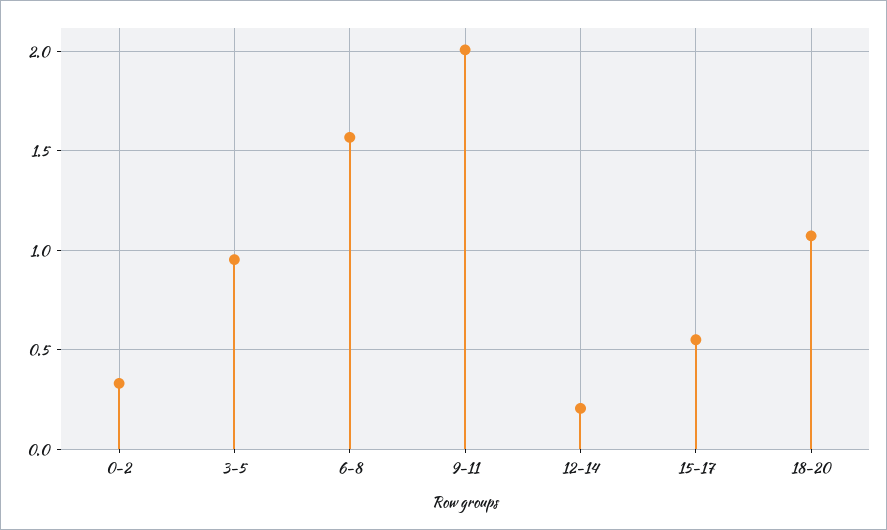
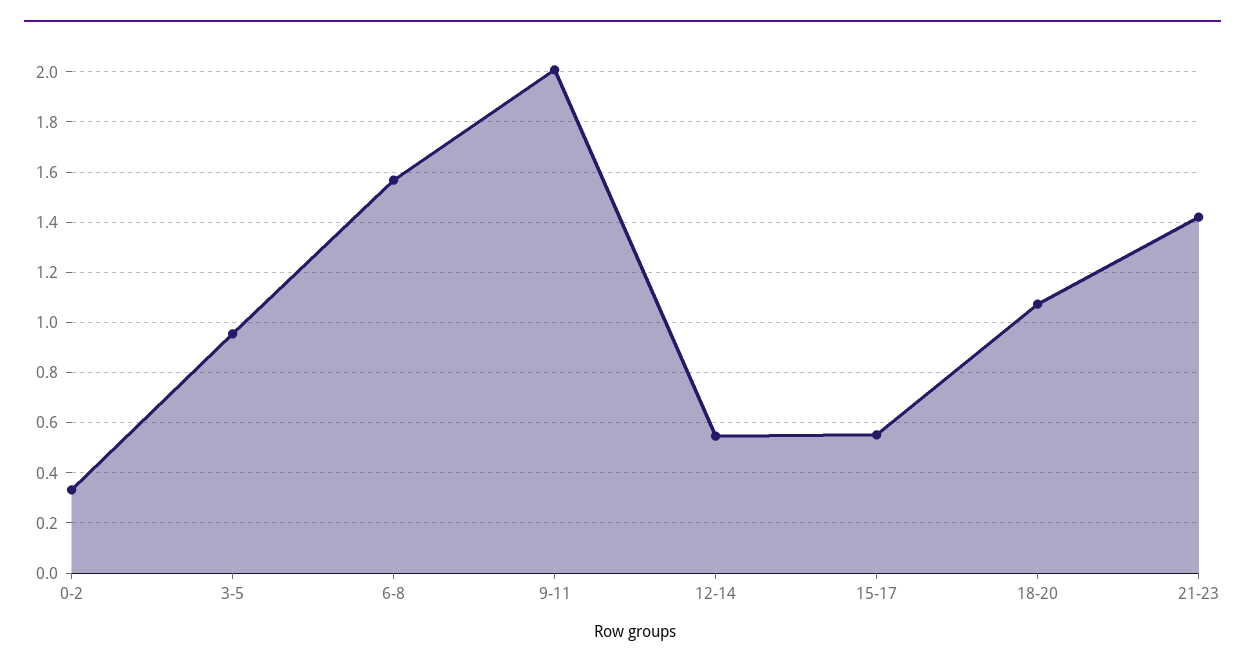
12-14: 0.2 -> 0.55
21-23: none -> 1.425

